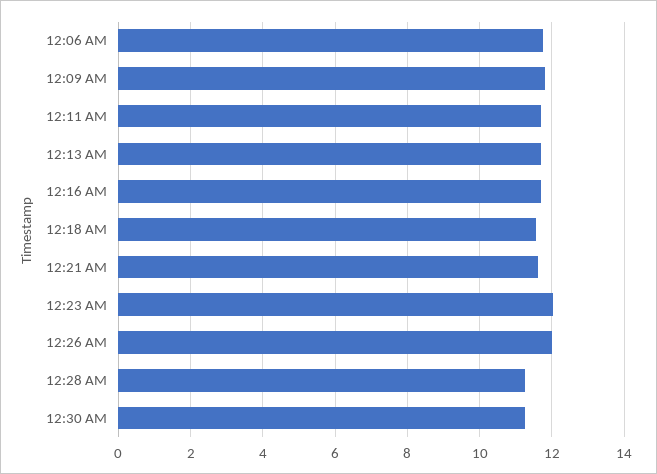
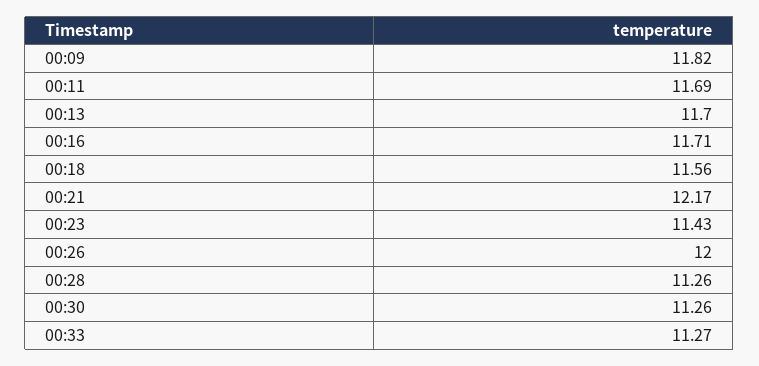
12:06 AM: 11.8 -> none
12:21 AM: 11.6 -> 12.17
12:23 AM: 12 -> 11.43
00:33: none -> 11.27

